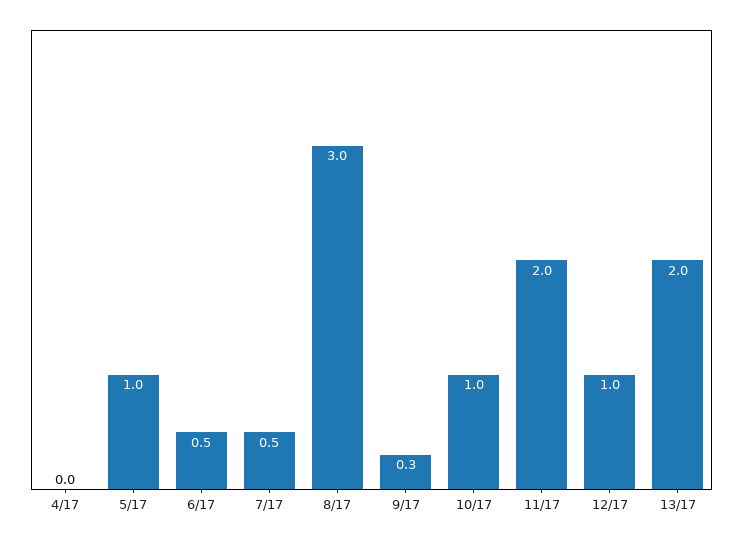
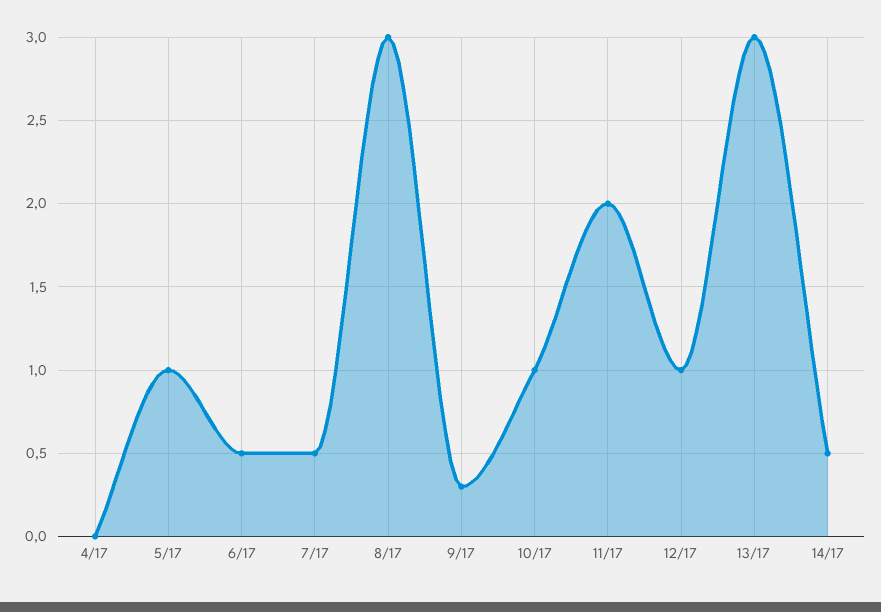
13/17: 2 -> 3
14/17: none -> 0.5

